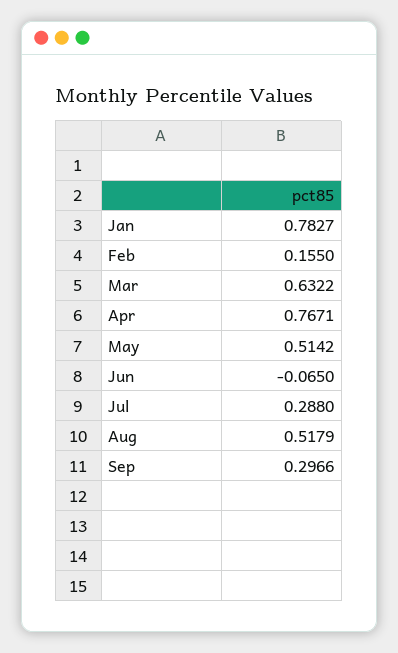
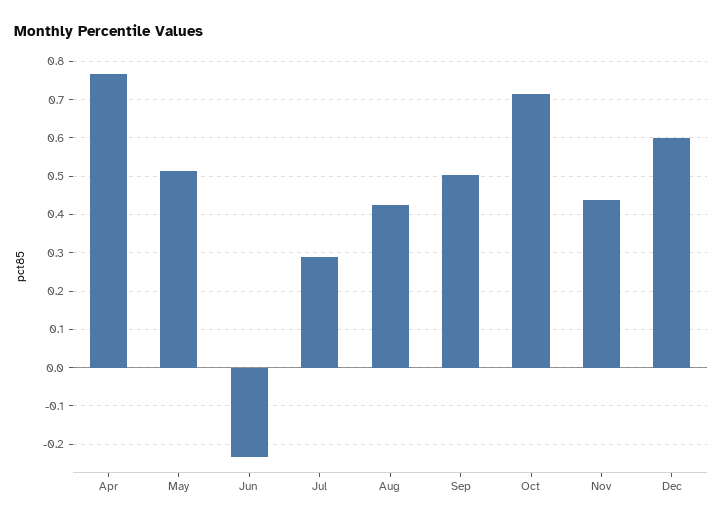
Jan: 0.7827 -> none
Feb: 0.155 -> none
Mar: 0.6322 -> none
Jun: -0.065 -> -0.24
Aug: 0.5179 -> 0.42
Sep: 0.2966 -> 0.5
Oct: none -> 0.72
Nov: none -> 0.44
Dec: none -> 0.6

